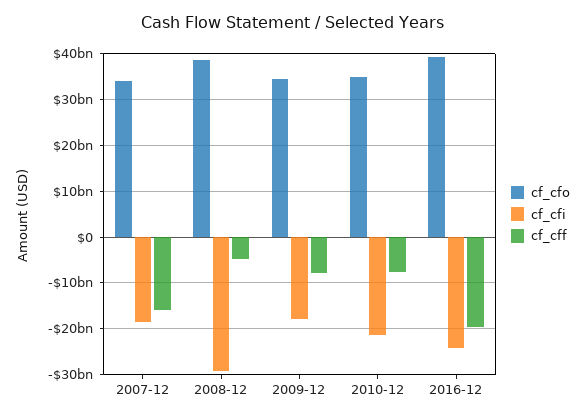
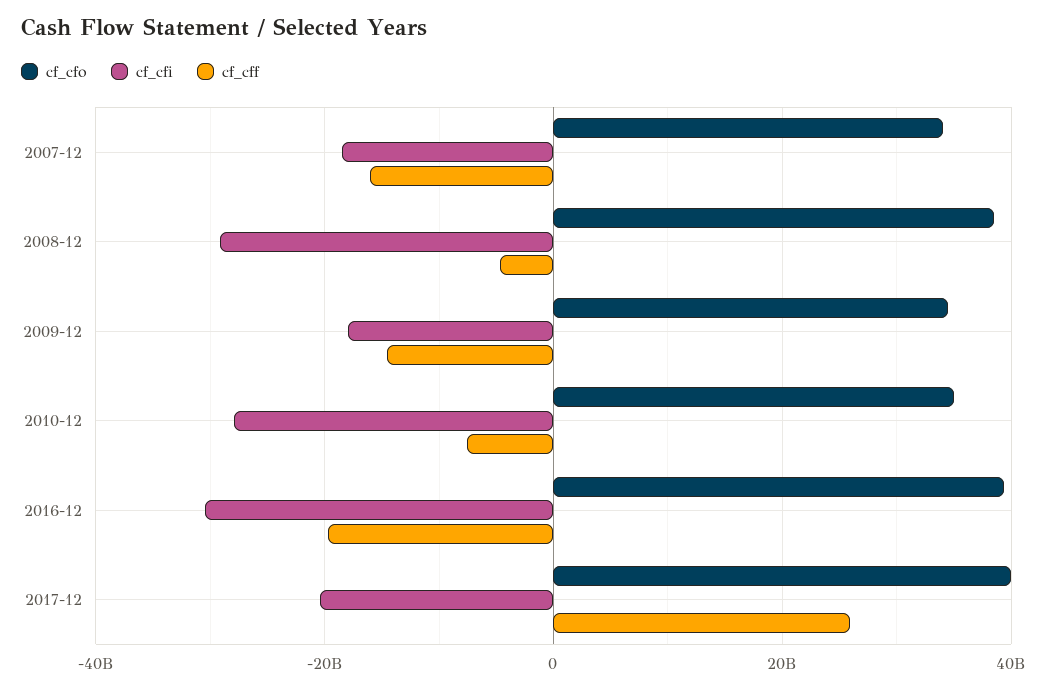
cf_cff, 2009-12: -8000000000 -> -14000000000
cf_cfi, 2010-12: -22000000000 -> -28000000000
cf_cfi, 2016-12: -24000000000 -> -30000000000
cf_cfo, 2017-12: none -> 40000000000
cf_cfi, 2017-12: none -> -20000000000
cf_cff, 2017-12: none -> 26000000000

